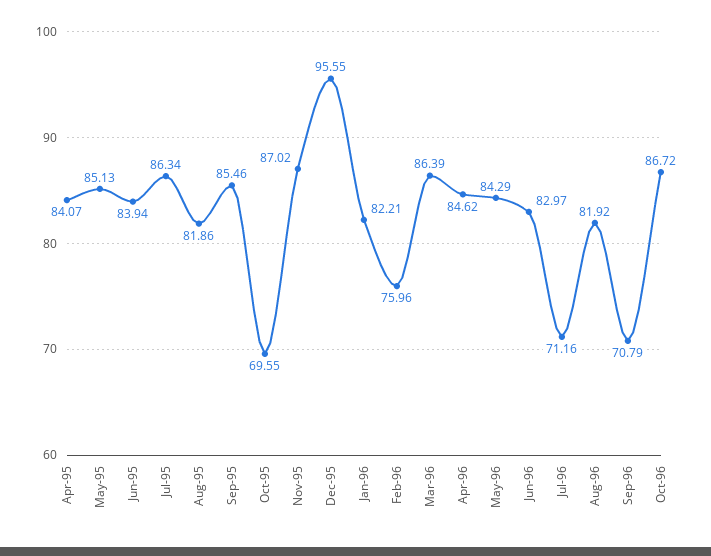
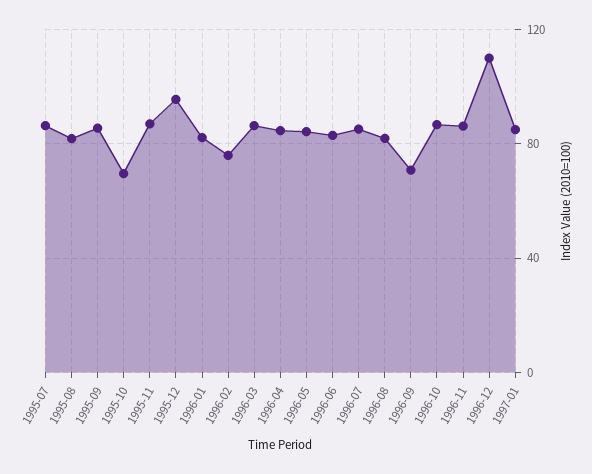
Apr-95: 84.07 -> none
May-95: 85.13 -> none
Jun-95: 83.94 -> none
Jul-96: 71.16 -> 85
1996-11: none -> 85
1996-12: none -> 110
1997-01: none -> 85

